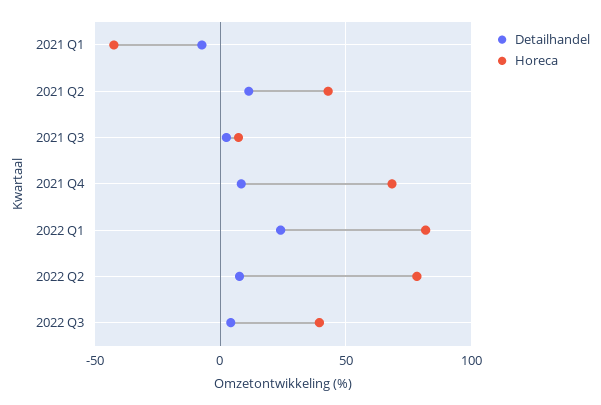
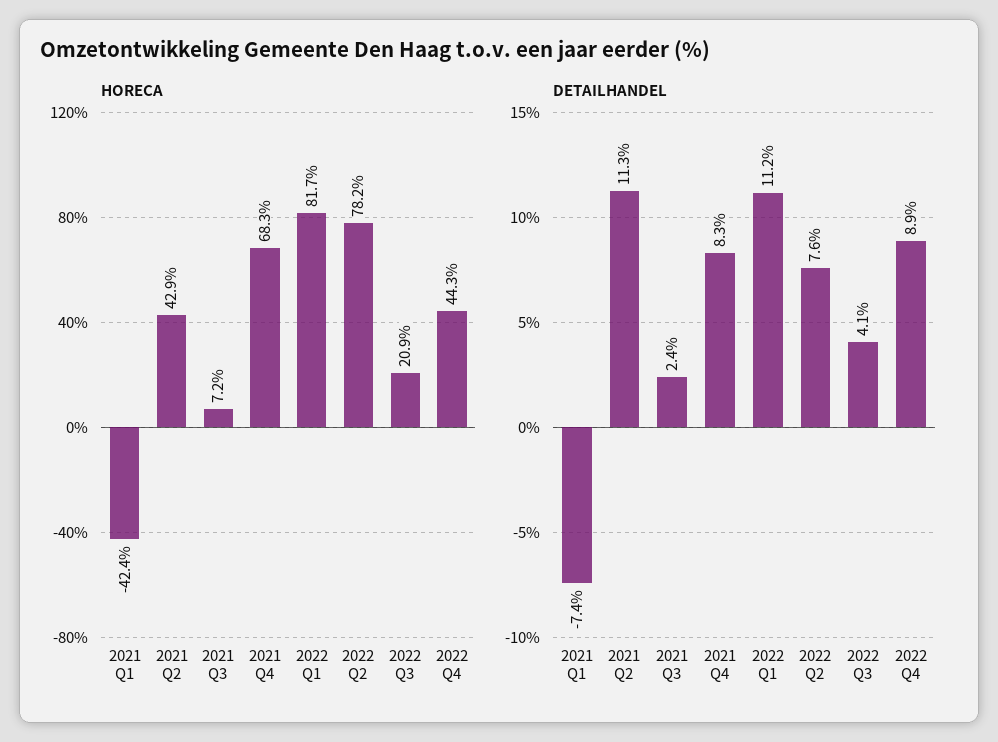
Detailhandel, 2022 Q1: 25 -> 11.2
Horeca, 2022 Q3: 40 -> 20.9
Horeca, 2022 Q4: none -> 44.3
Detailhandel, 2022 Q4: none -> 8.9

